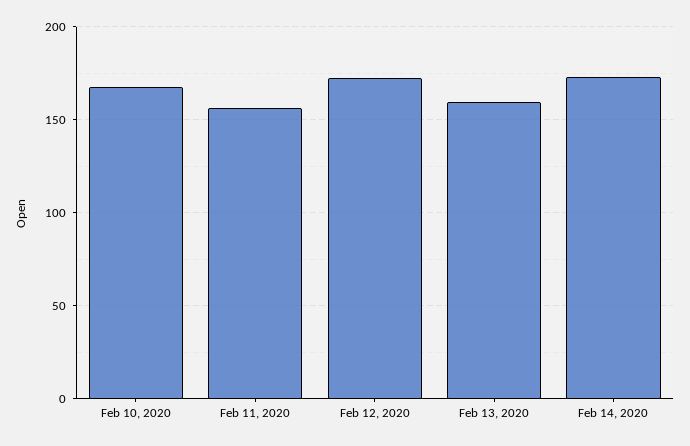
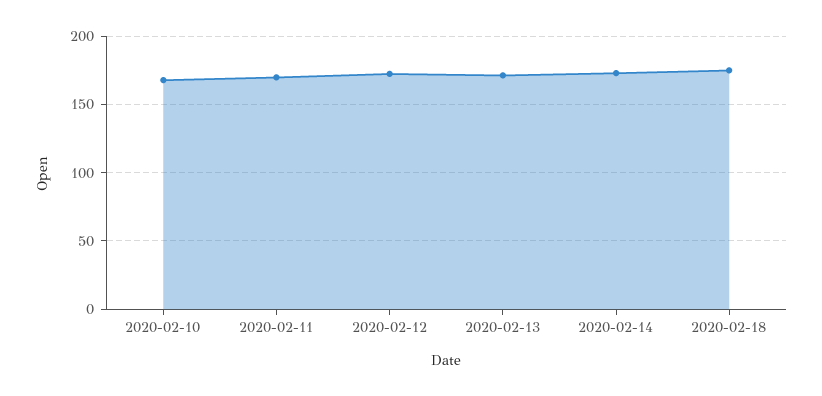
Feb 11, 2020: 155 -> 170
Feb 13, 2020: 160 -> 170
2020-02-18: none -> 175

